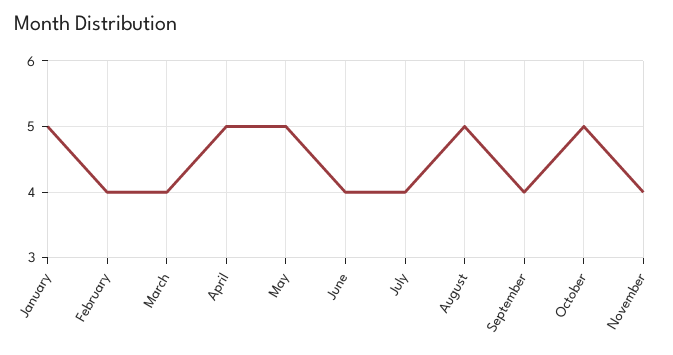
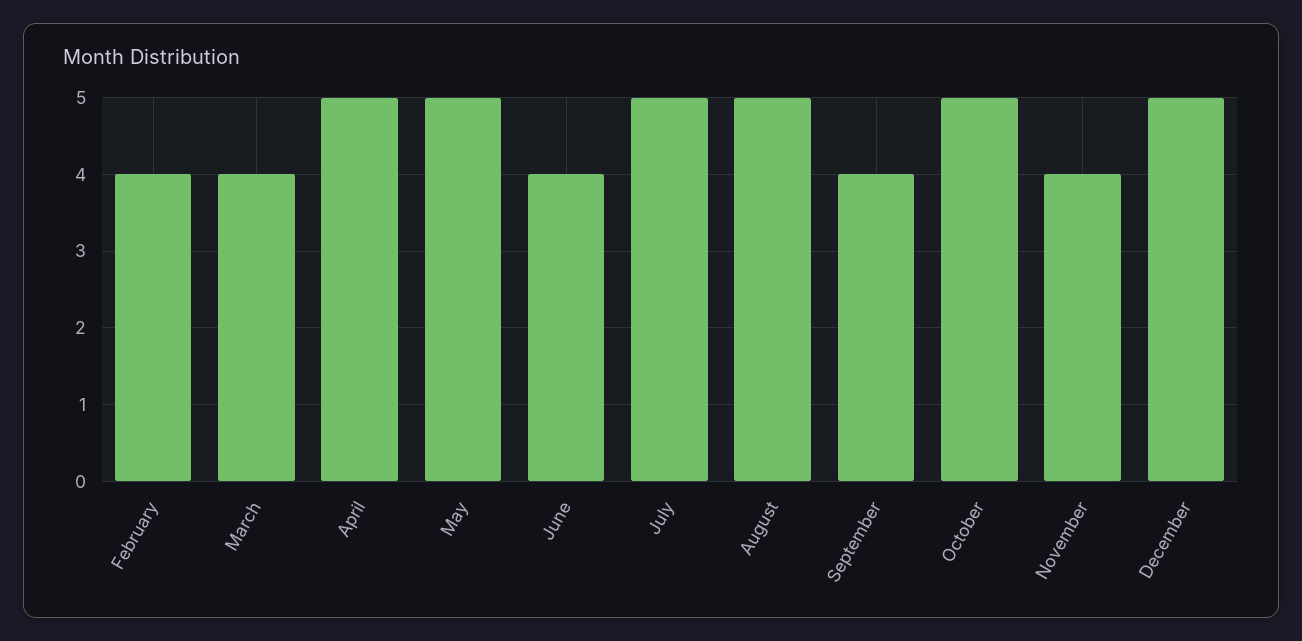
January: 5 -> none
July: 4 -> 5
December: none -> 5

